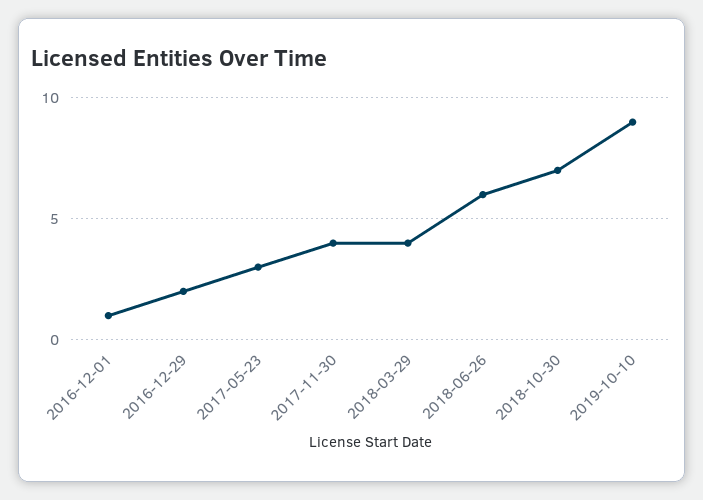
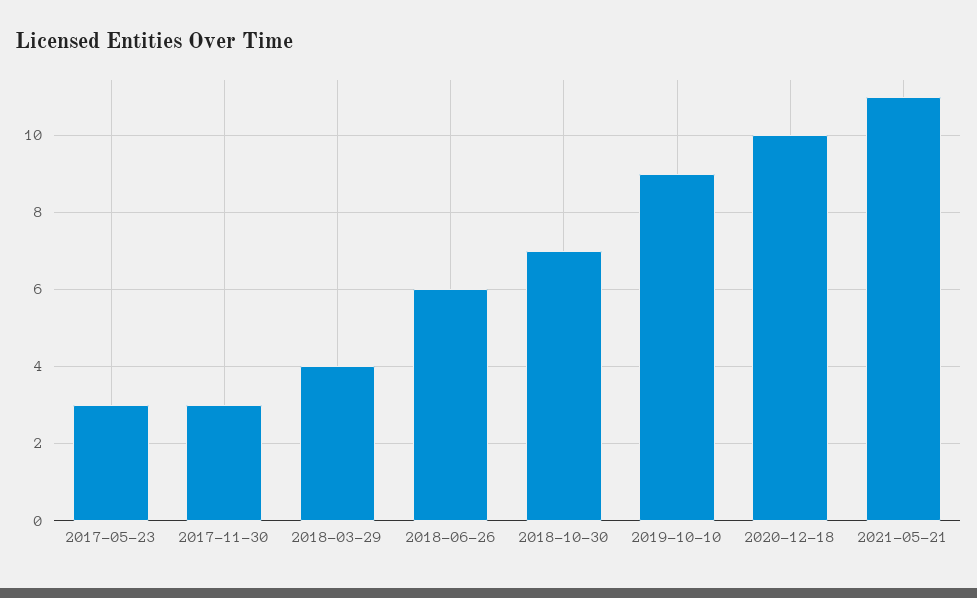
2016-12-01: 1 -> none
2016-12-29: 2 -> none
2017-11-30: 4 -> 3
2020-12-18: none -> 10
2021-05-21: none -> 11

